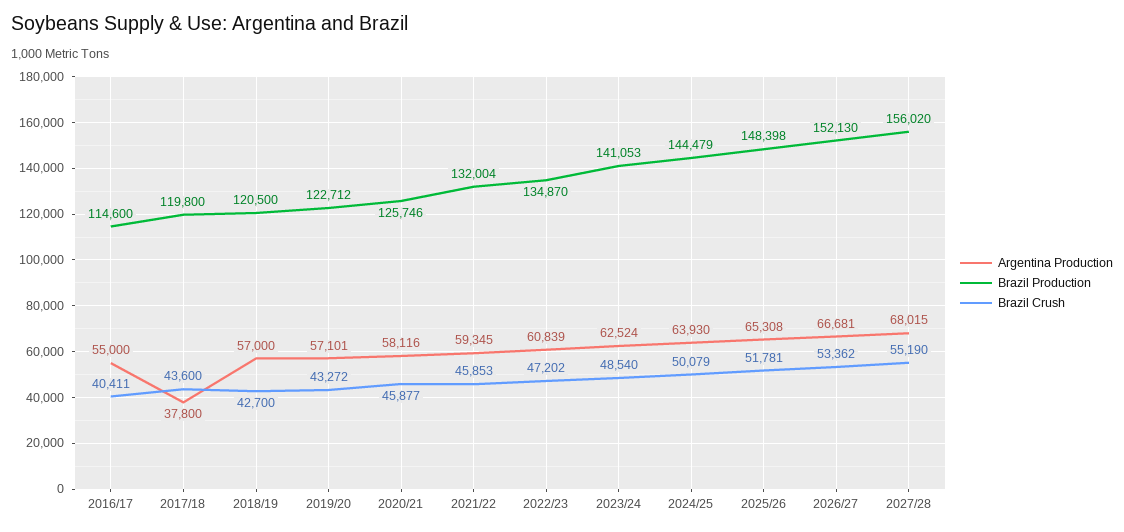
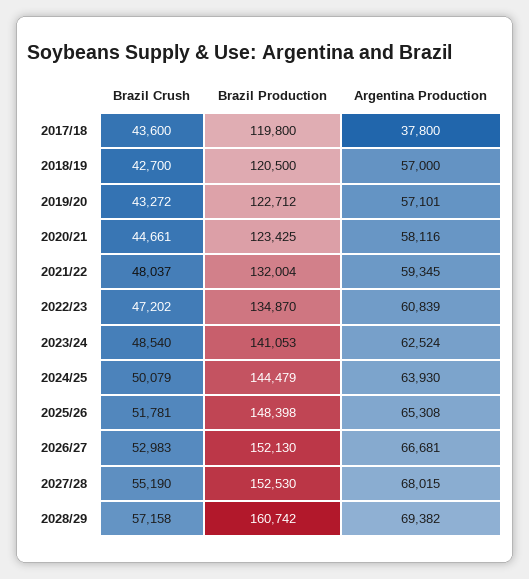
Argentina Production, 2016/17: 55000 -> none
Brazil Production, 2016/17: 114600 -> none
Brazil Crush, 2016/17: 40411 -> none
Brazil Production, 2020/21: 125746 -> 123425
Brazil Crush, 2020/21: 45877 -> 44661
Brazil Crush, 2021/22: 45853 -> 48037
Brazil Crush, 2026/27: 53362 -> 52983
Brazil Production, 2027/28: 156020 -> 152530
Brazil Crush, 2028/29: none -> 57158
Brazil Production, 2028/29: none -> 160742
Argentina Production, 2028/29: none -> 69382

